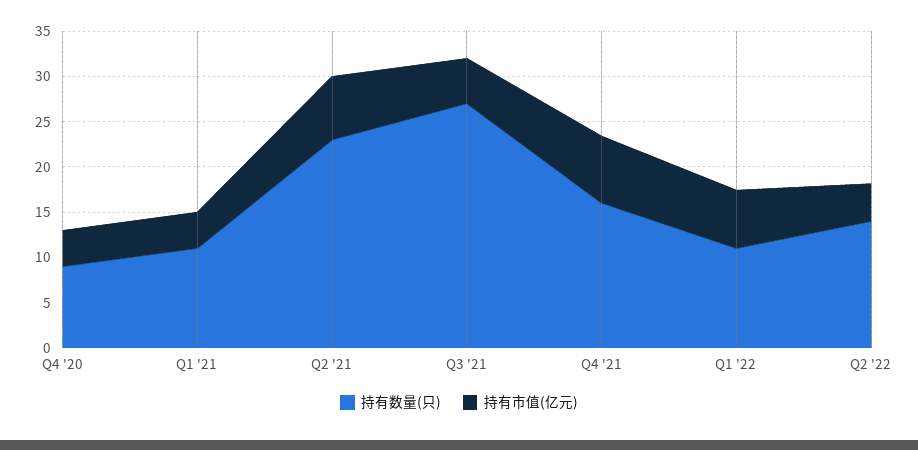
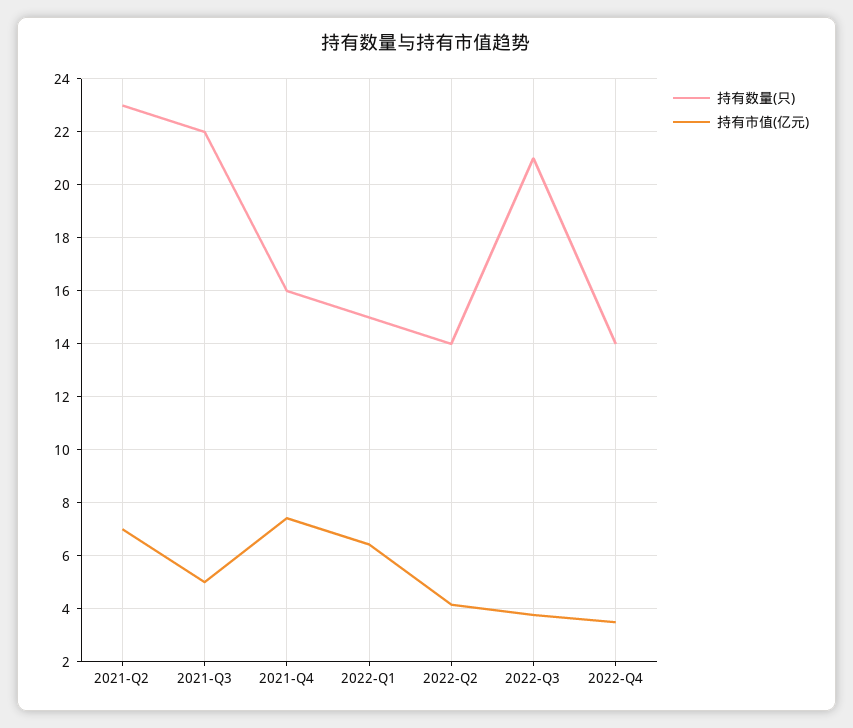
持有数量(只), Q4 '20: 9 -> none
持有市值(亿元), Q4 '20: 4 -> none
持有数量(只), Q1 '21: 11 -> none
持有市值(亿元), Q1 '21: 4 -> none
持有数量(只), Q3 '21: 27 -> 22
持有数量(只), Q1 '22: 11 -> 15
持有数量(只), 2022-Q3: none -> 21
持有市值(亿元), 2022-Q3: none -> 3.75
持有数量(只), 2022-Q4: none -> 14
持有市值(亿元), 2022-Q4: none -> 3.5

